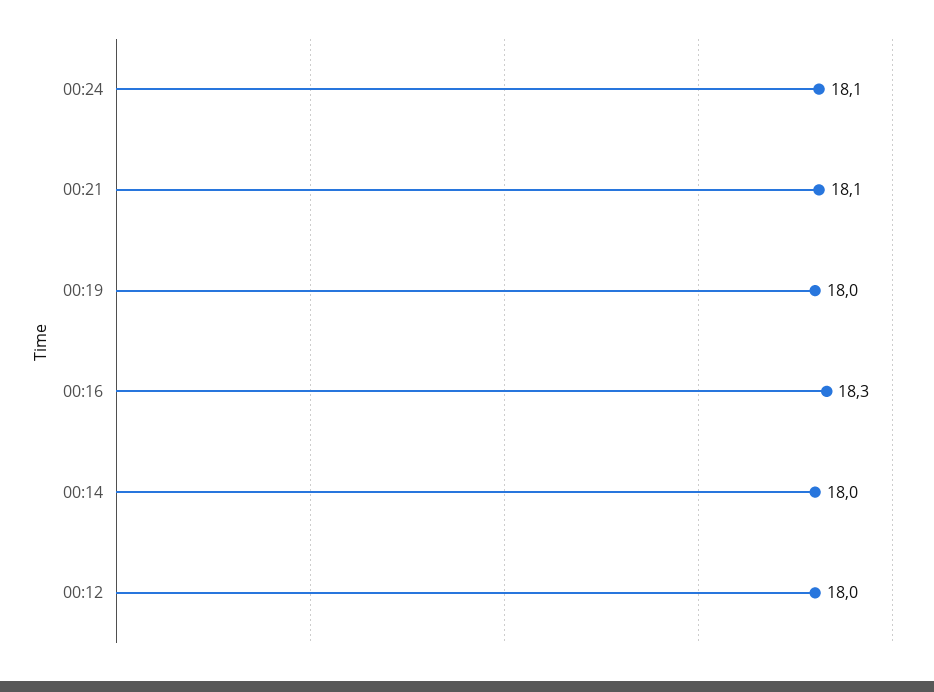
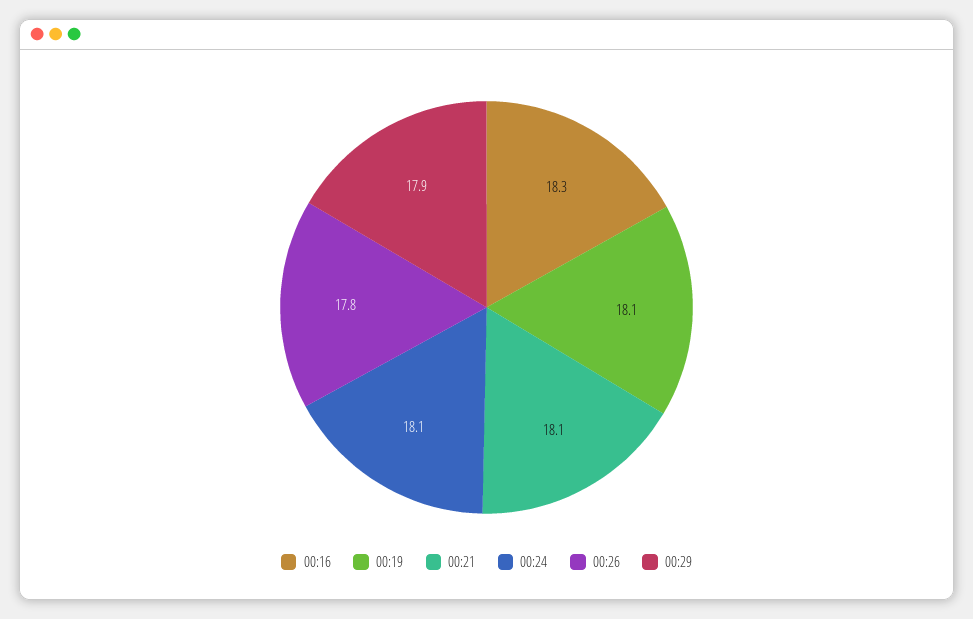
00:19: 18 -> 18.1
00:14: 18 -> none
00:12: 18 -> none
00:26: none -> 17.8
00:29: none -> 17.9

